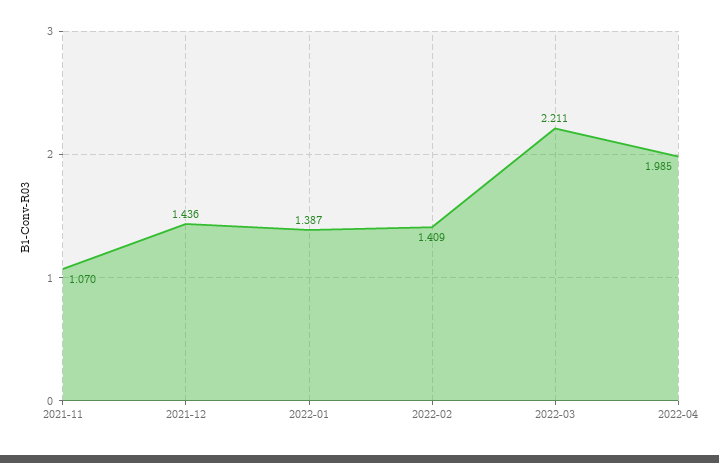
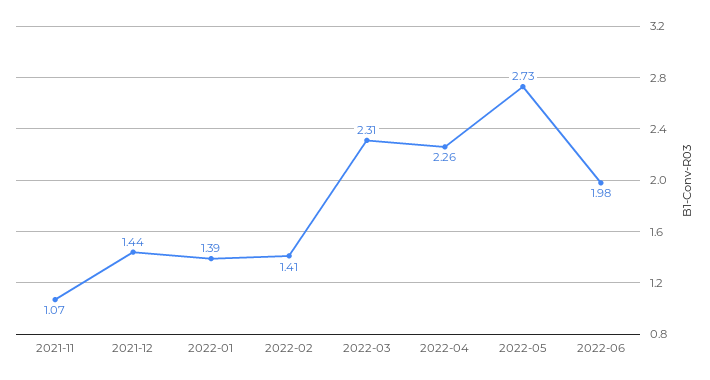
2022-03: 2.211 -> 2.31
2022-04: 1.985 -> 2.26
2022-05: none -> 2.73
2022-06: none -> 1.98

